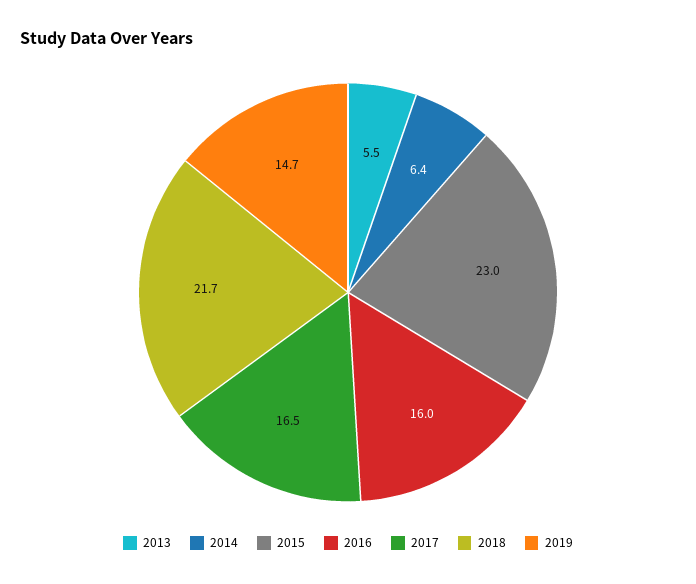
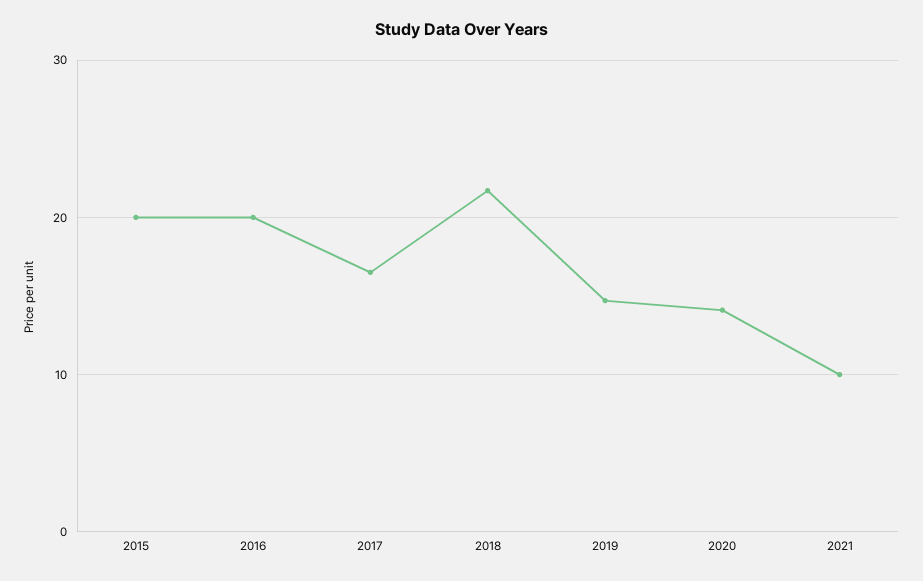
2013: 5.5 -> none
2014: 6.4 -> none
2015: 23 -> 20
2016: 16 -> 20
2020: none -> 14
2021: none -> 10

